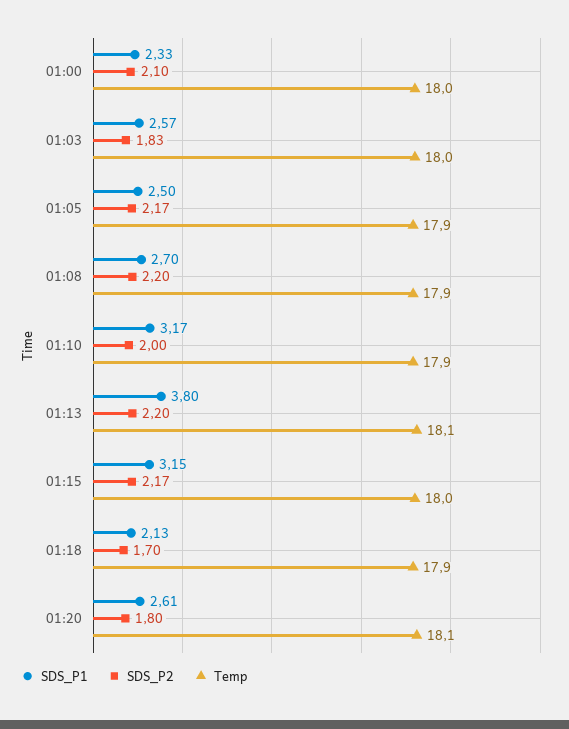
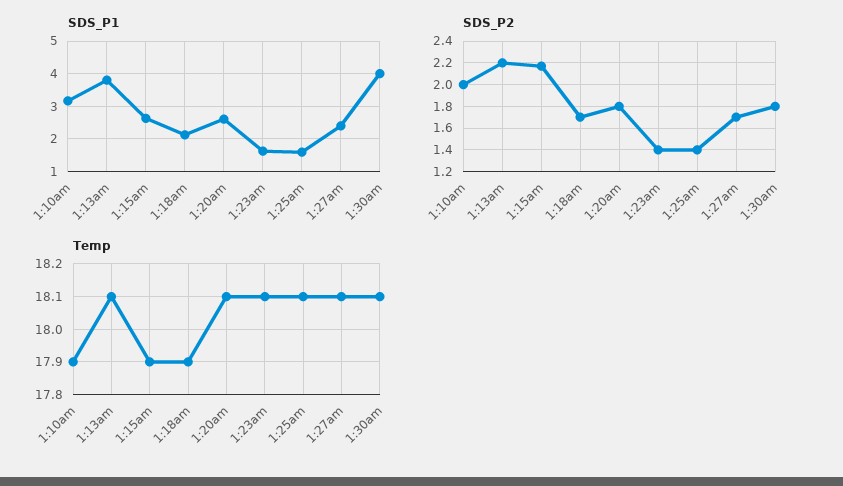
SDS_P1, 01:00: 2.33 -> none
SDS_P2, 01:00: 2.1 -> none
Temp, 01:00: 18 -> none
SDS_P1, 01:03: 2.57 -> none
SDS_P2, 01:03: 1.83 -> none
Temp, 01:03: 18 -> none
SDS_P1, 01:05: 2.5 -> none
SDS_P2, 01:05: 2.17 -> none
Temp, 01:05: 17.9 -> none
SDS_P1, 01:08: 2.7 -> none
SDS_P2, 01:08: 2.2 -> none
Temp, 01:08: 17.9 -> none
SDS_P1, 01:15: 3.15 -> 2.6
Temp, 01:15: 18 -> 17.9
SDS_P1, 1:23am: none -> 1.6
SDS_P1, 1:25am: none -> 1.6
SDS_P1, 1:27am: none -> 2.4
SDS_P1, 1:30am: none -> 4
SDS_P2, 1:23am: none -> 1.4
SDS_P2, 1:25am: none -> 1.4
SDS_P2, 1:27am: none -> 1.7
SDS_P2, 1:30am: none -> 1.8
Temp, 1:23am: none -> 18.1
Temp, 1:25am: none -> 18.1
Temp, 1:27am: none -> 18.1
Temp, 1:30am: none -> 18.1

